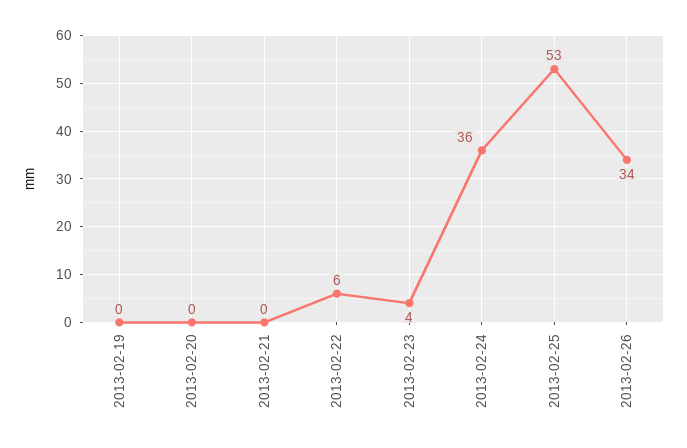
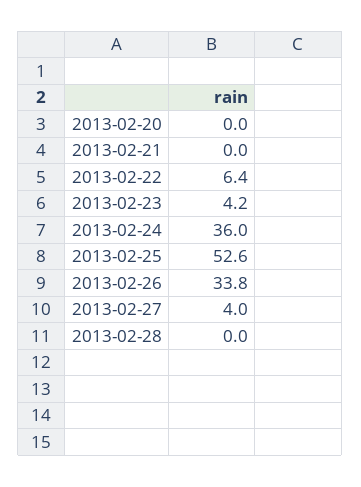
2013-02-19: 0 -> none
2013-02-27: none -> 4
2013-02-28: none -> 0

